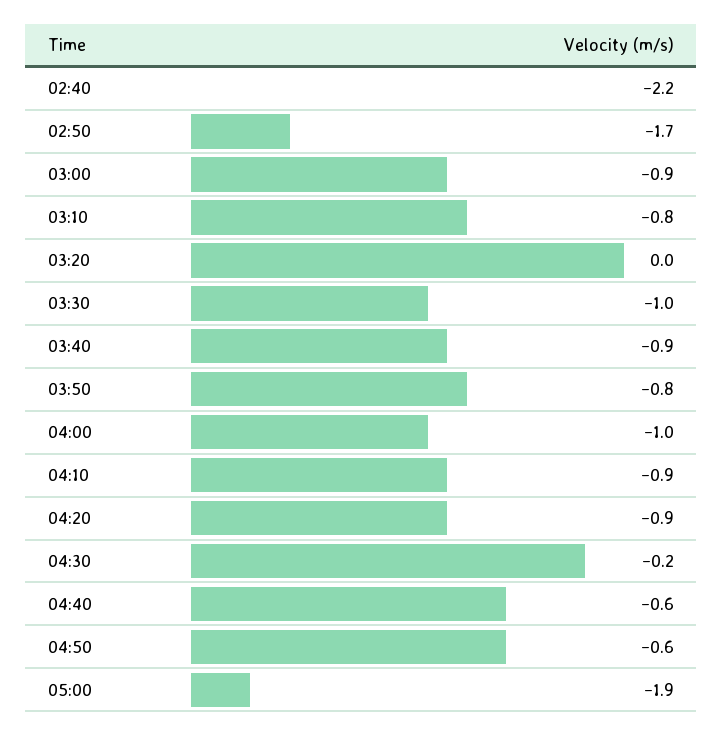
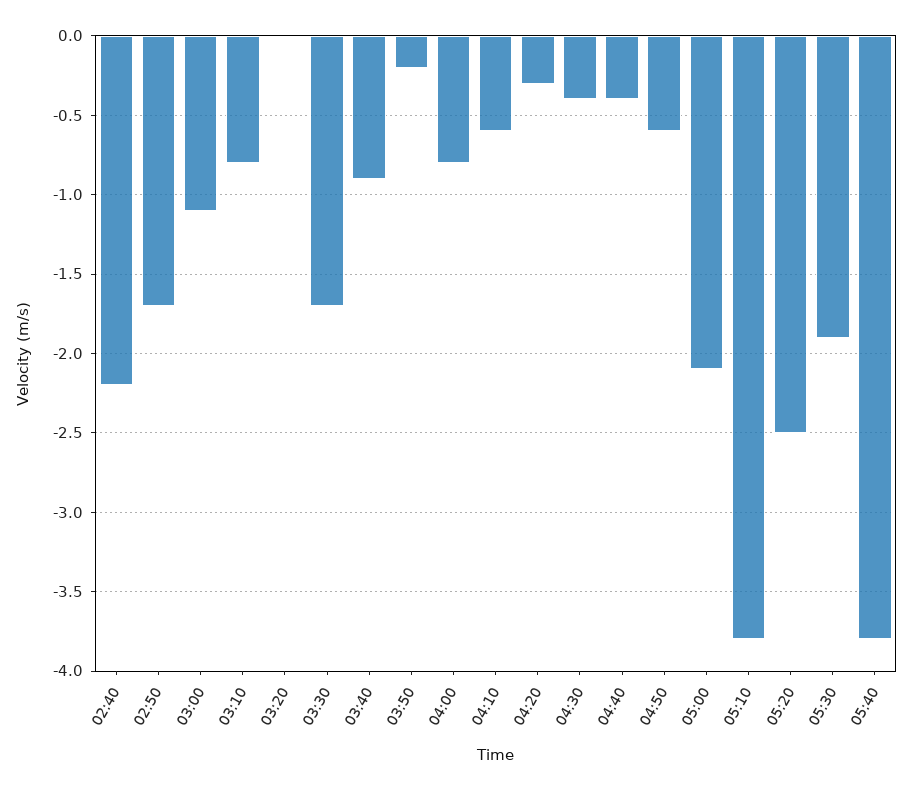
03:00: -0.9 -> -1.1
03:30: -1 -> -1.7
03:50: -0.8 -> -0.2
04:00: -1 -> -0.8
04:10: -0.9 -> -0.6
04:20: -0.9 -> -0.3
04:30: -0.2 -> -0.4
04:40: -0.6 -> -0.4
05:00: -1.9 -> -2.1
05:10: none -> -3.8
05:20: none -> -2.5
05:30: none -> -1.9
05:40: none -> -3.8

